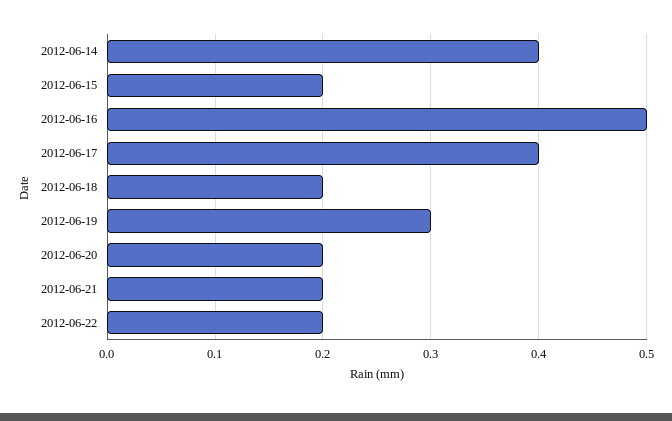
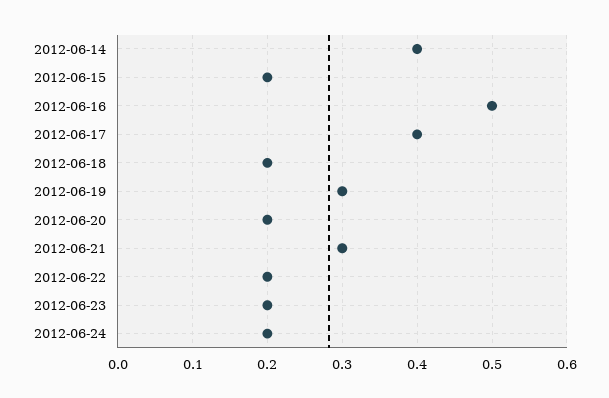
2012-06-21: 0.2 -> 0.3
2012-06-23: none -> 0.2
2012-06-24: none -> 0.2

